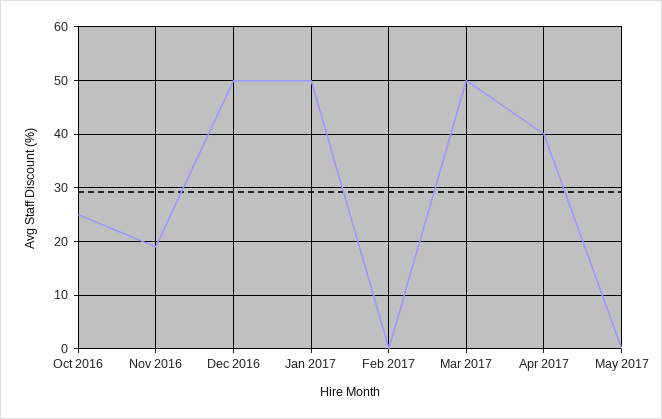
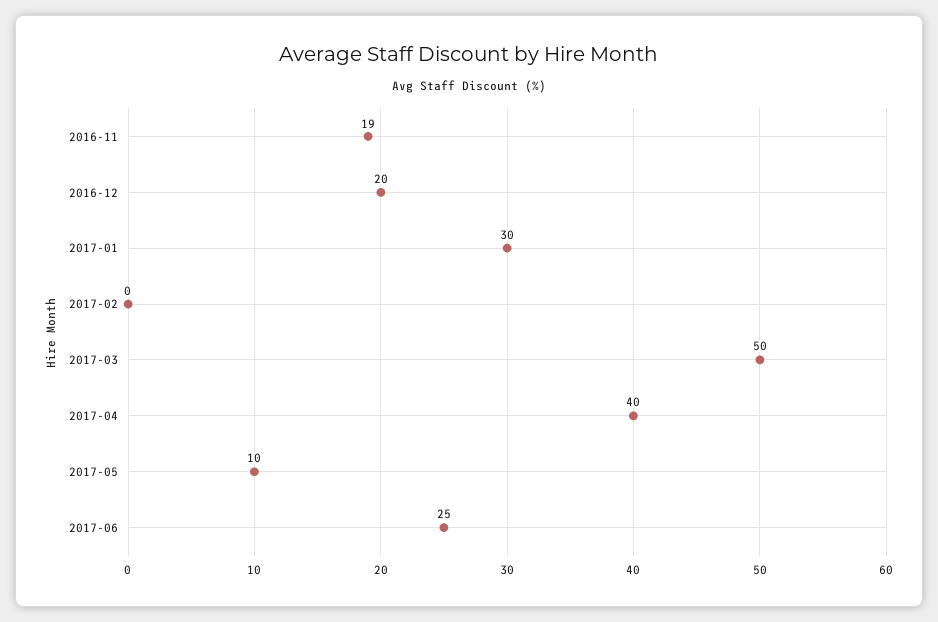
Oct 2016: 25 -> none
Dec 2016: 50 -> 20
Jan 2017: 50 -> 30
May 2017: 0 -> 10
2017-06: none -> 25

